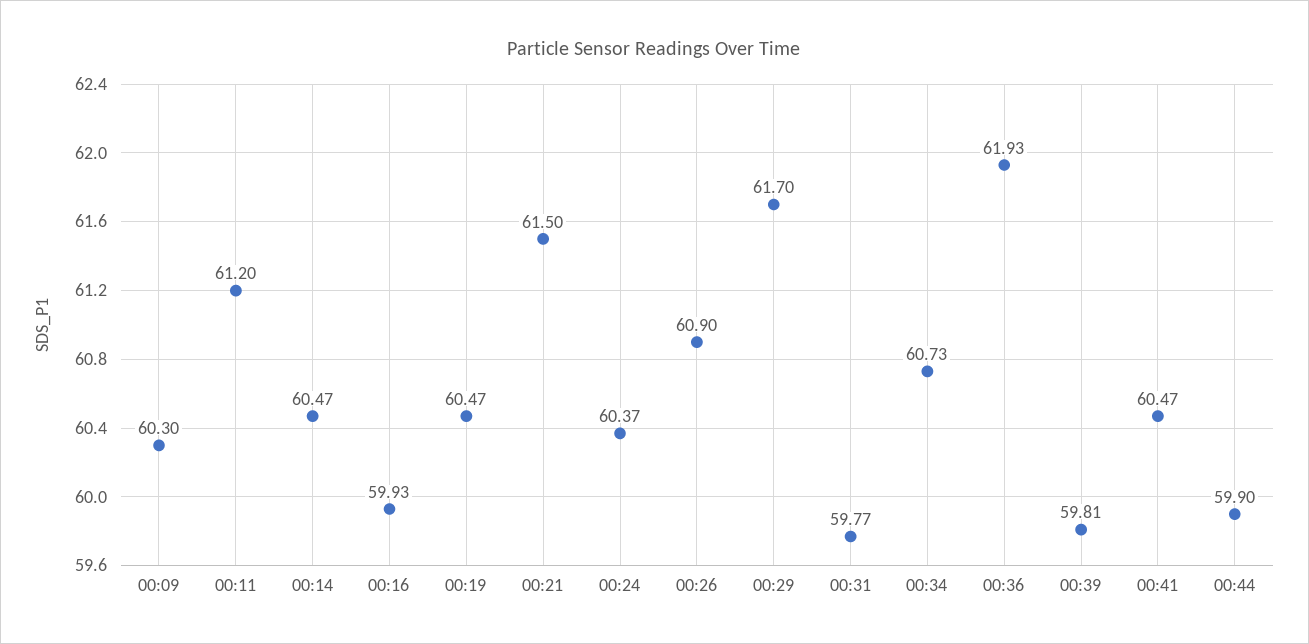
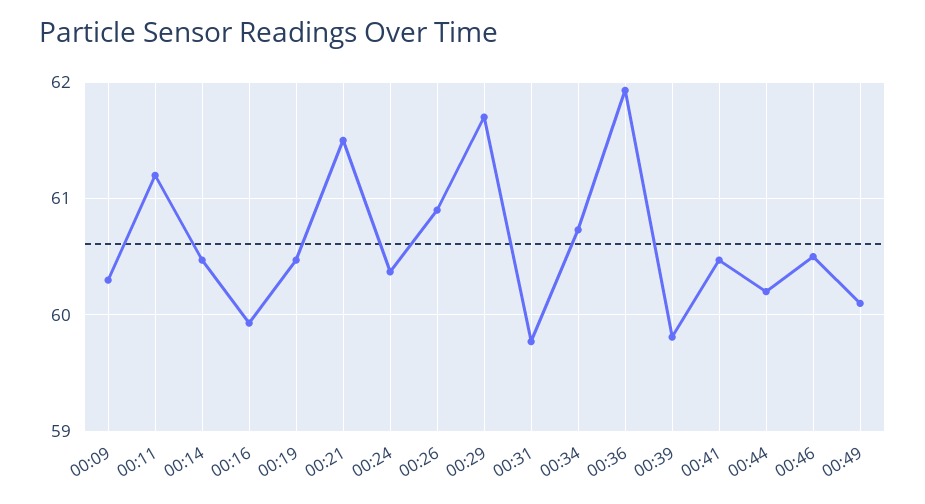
00:44: 59.9 -> 60.2
00:46: none -> 60.5
00:49: none -> 60.1

